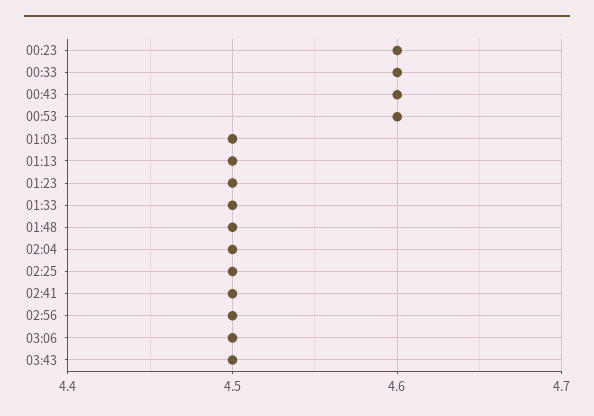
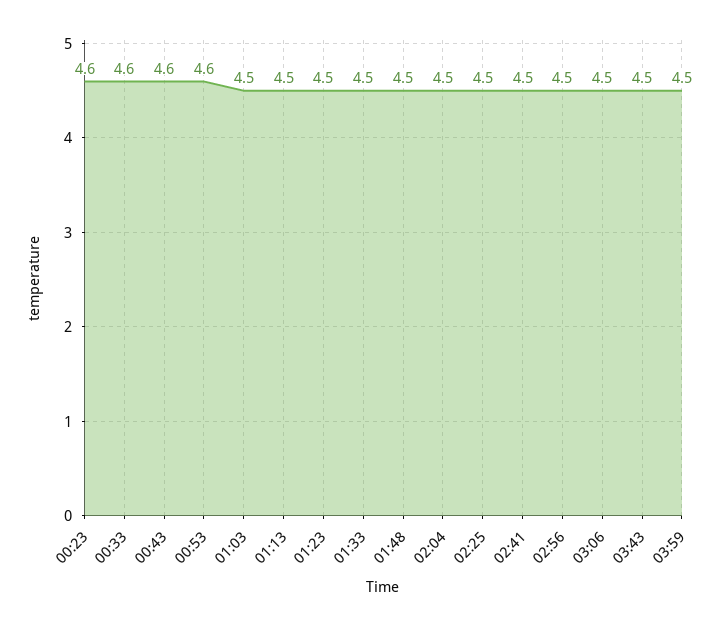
03:59: none -> 4.5

